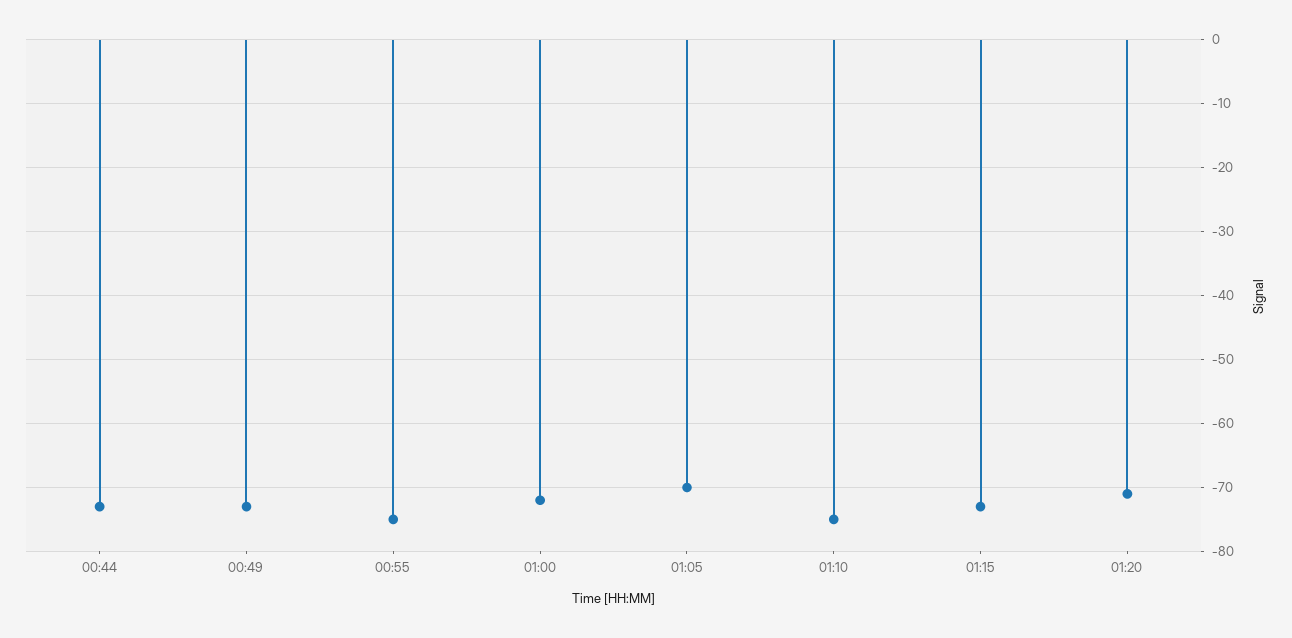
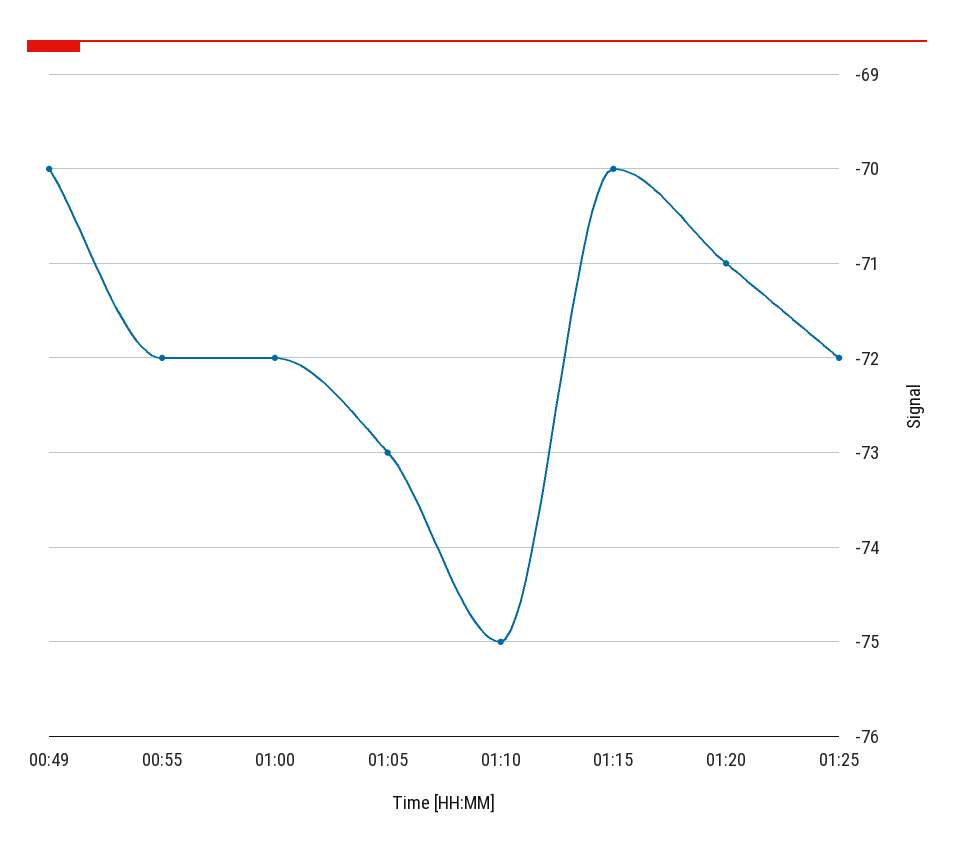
00:44: -73 -> none
00:49: -73 -> -70
00:55: -75 -> -72
01:05: -70 -> -73
01:15: -73 -> -70
01:25: none -> -72

